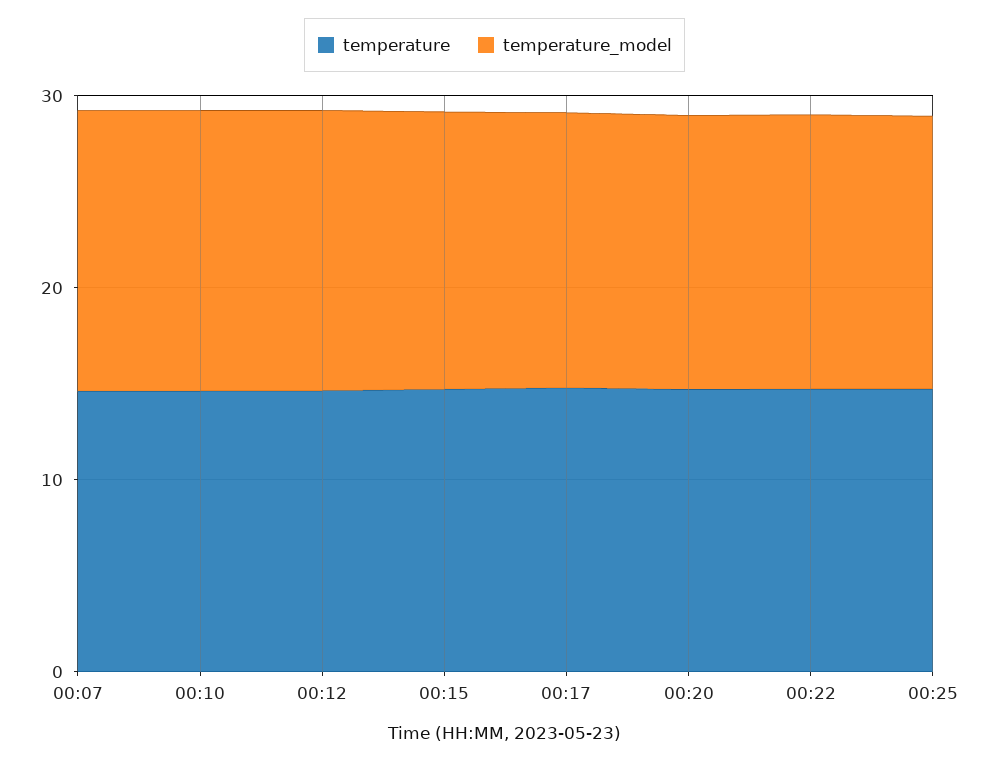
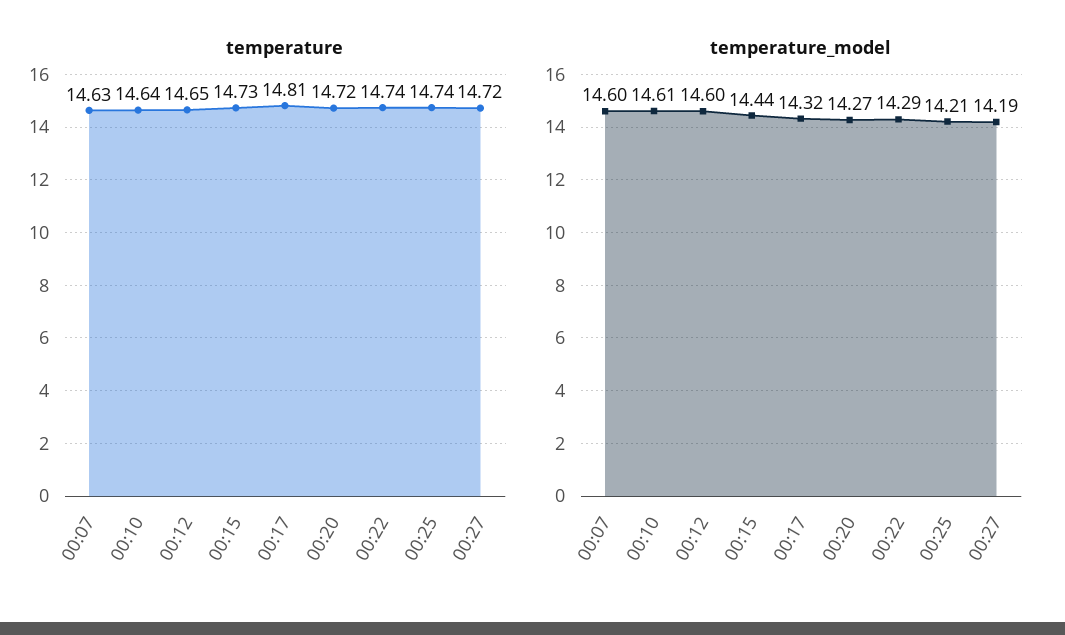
temperature, 00:27: none -> 14.72
temperature_model, 00:27: none -> 14.19

